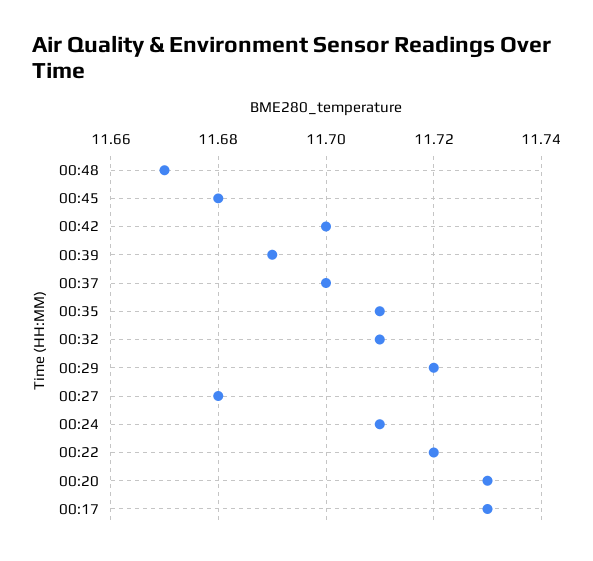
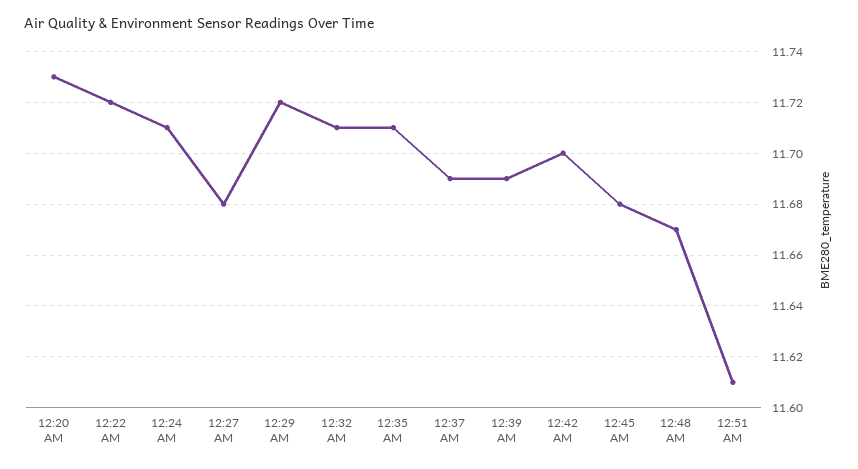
00:37: 11.7 -> 11.69
00:17: 11.73 -> none
12:51 AM: none -> 11.61

